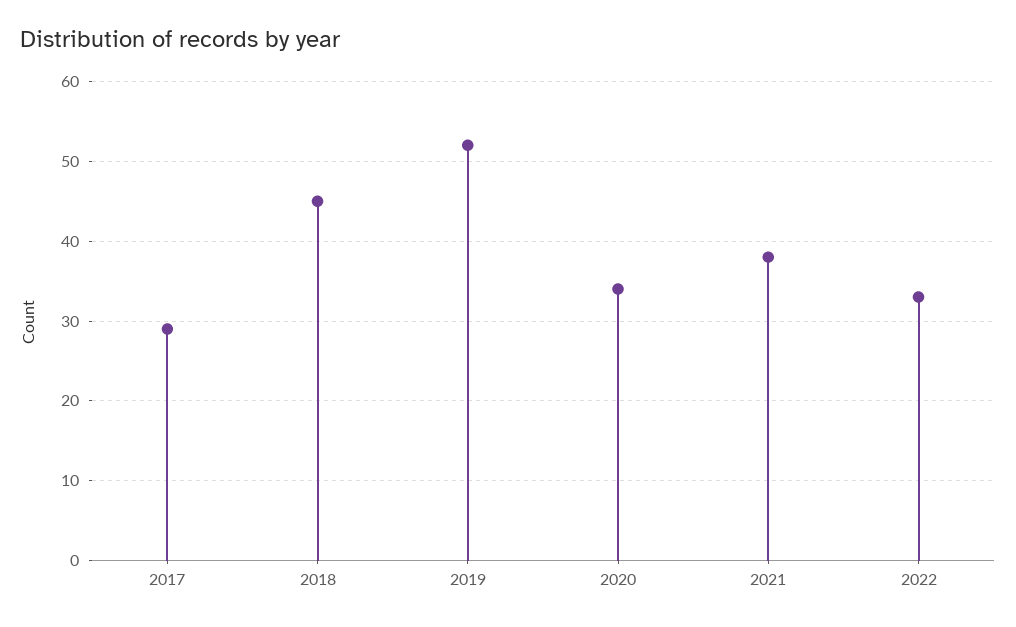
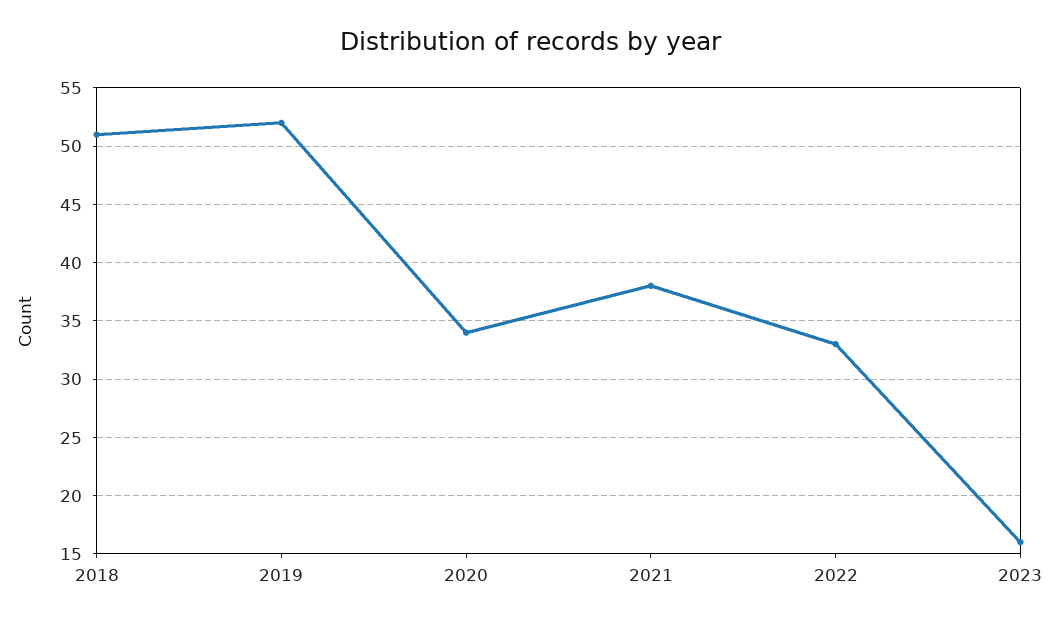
2017: 29 -> none
2018: 45 -> 51
2023: none -> 16

